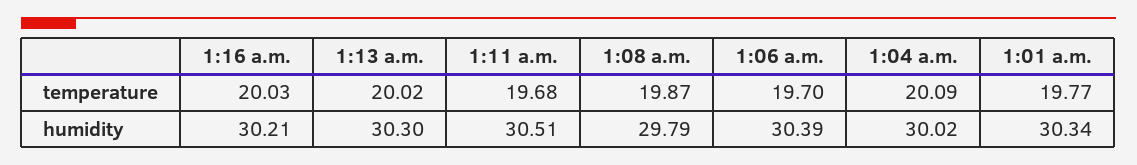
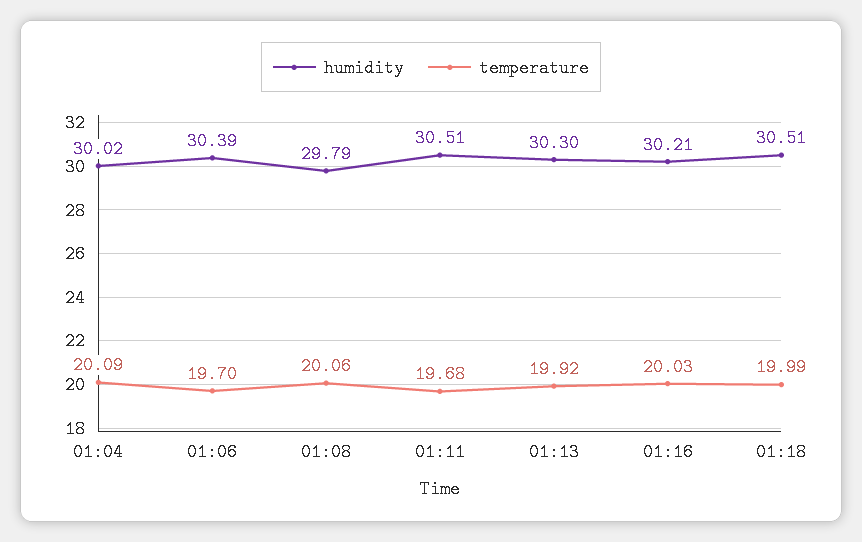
temperature, 1:13 a.m.: 20.02 -> 19.92
temperature, 1:08 a.m.: 19.87 -> 20.06
temperature, 1:01 a.m.: 19.77 -> none
humidity, 1:01 a.m.: 30.34 -> none
humidity, 01:18: none -> 30.51
temperature, 01:18: none -> 19.99

